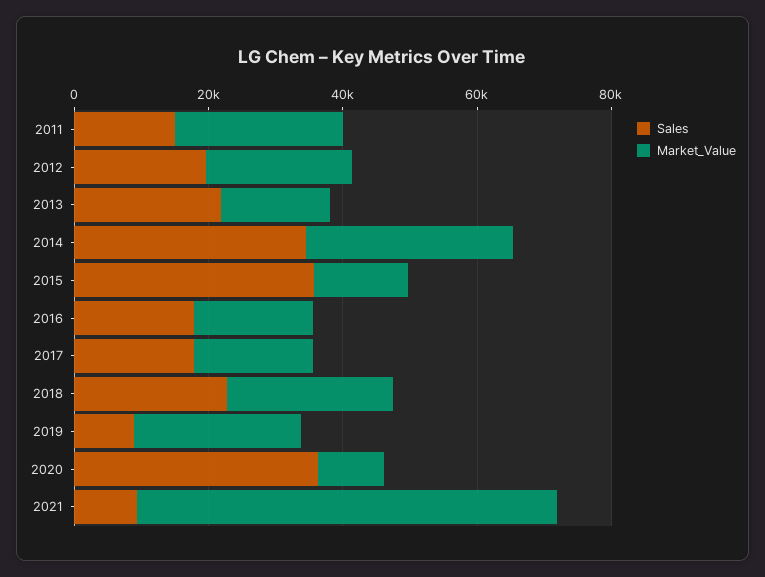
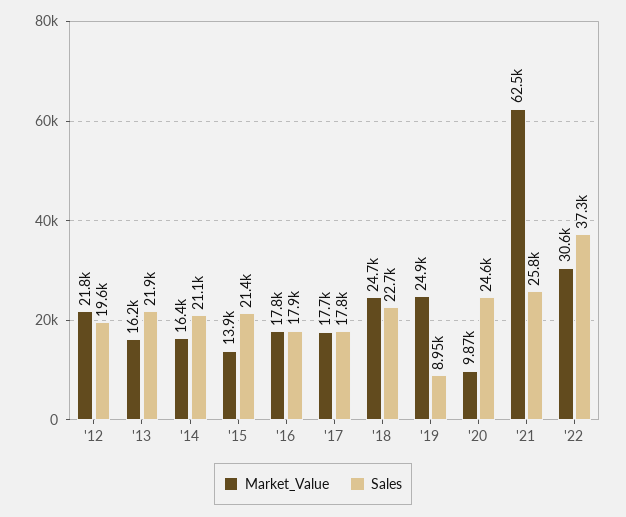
Sales, 2011: 15000 -> none
Market_Value, 2011: 25000 -> none
Sales, 2014: 35000 -> 21100
Market_Value, 2014: 30000 -> 16400
Sales, 2015: 35000 -> 21400
Sales, 2020: 35000 -> 24600
Sales, 2021: 10000 -> 25800
Market_Value, '22: none -> 30600
Sales, '22: none -> 37300

